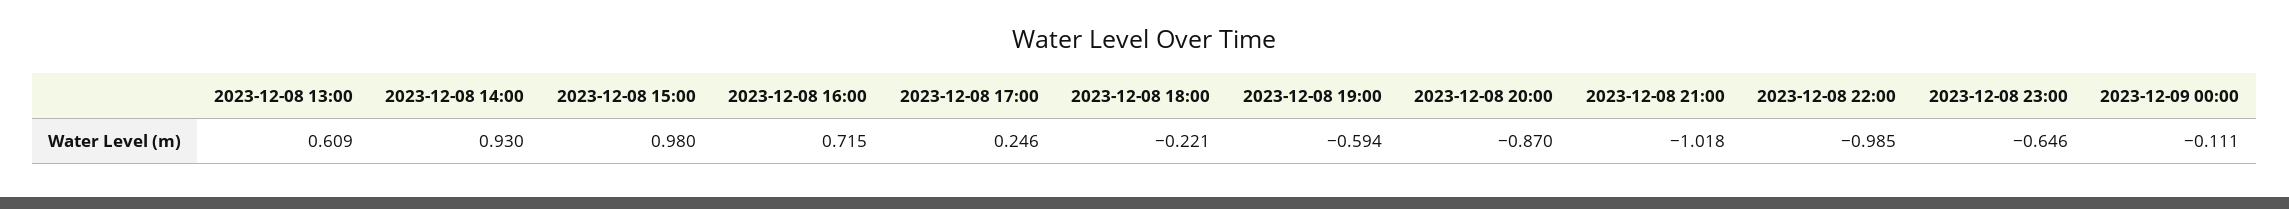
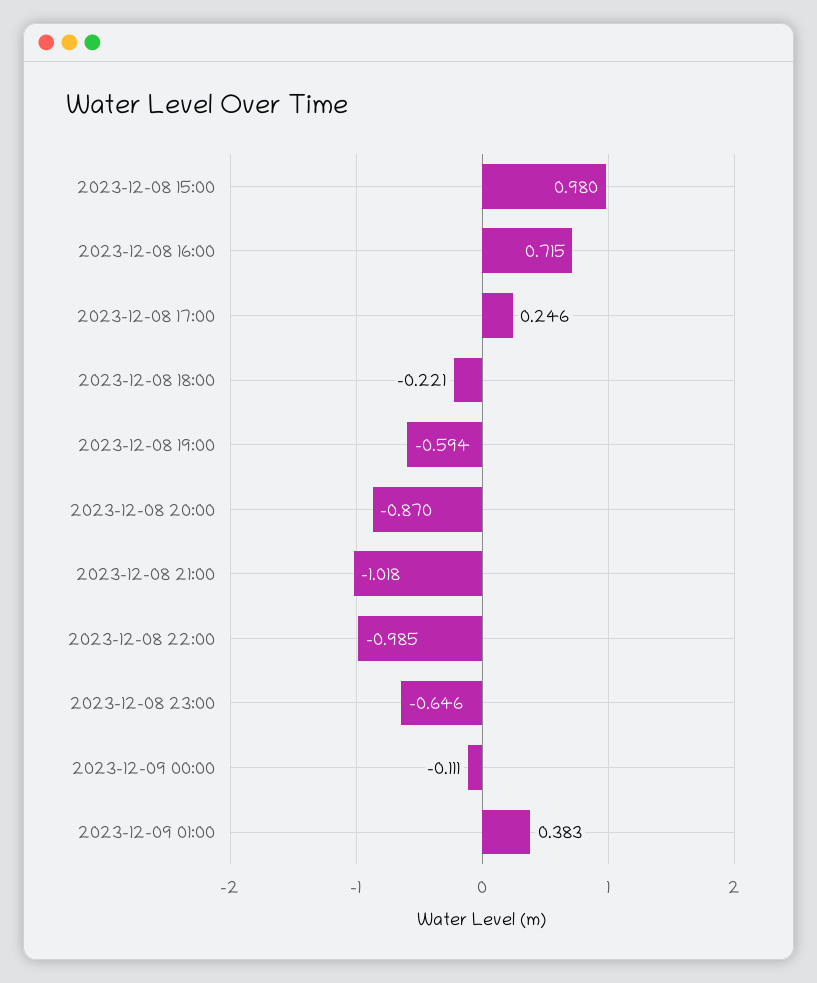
2023-12-08 13:00: 0.609 -> none
2023-12-08 14:00: 0.93 -> none
2023-12-09 01:00: none -> 0.383

